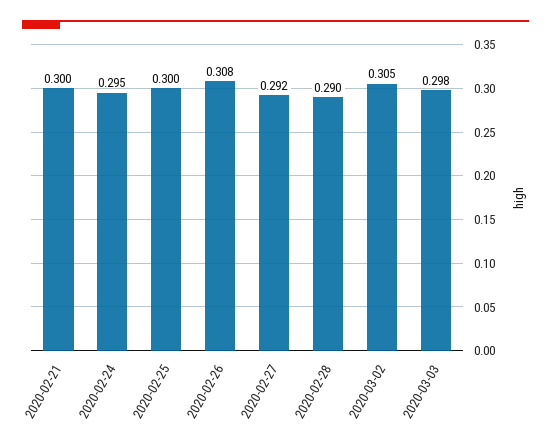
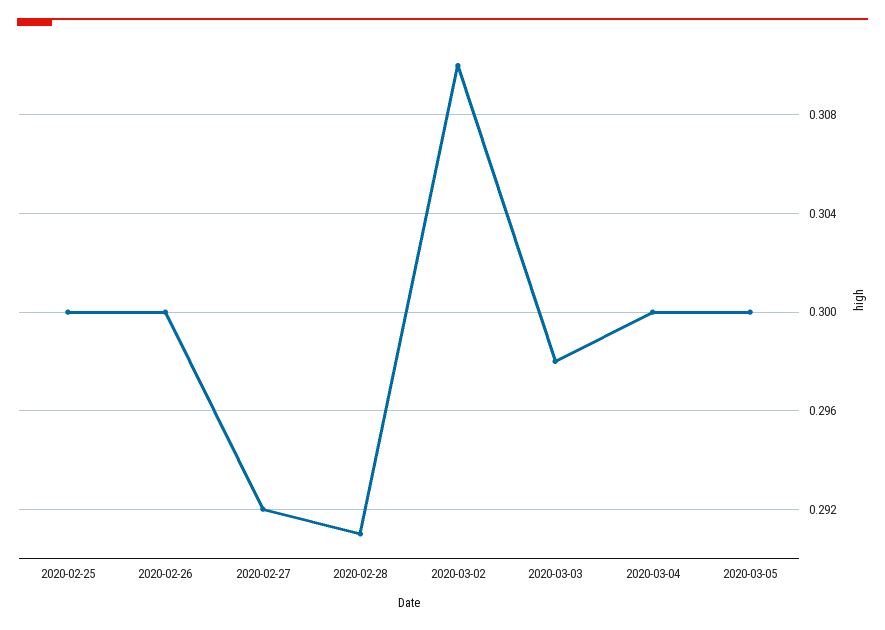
2020-02-21: 0.3 -> none
2020-02-24: 0.295 -> none
2020-02-26: 0.308 -> 0.3
2020-02-28: 0.29 -> 0.291
2020-03-02: 0.305 -> 0.31
2020-03-04: none -> 0.3
2020-03-05: none -> 0.3

